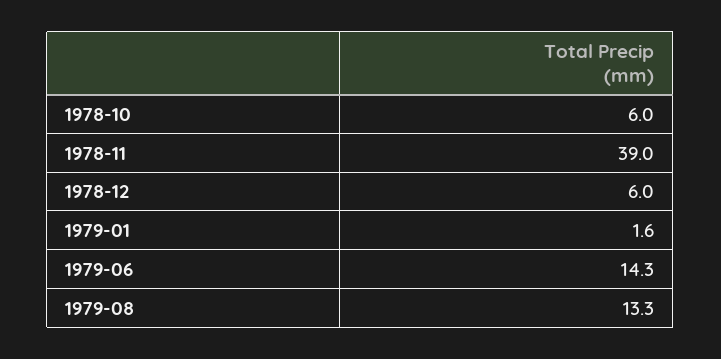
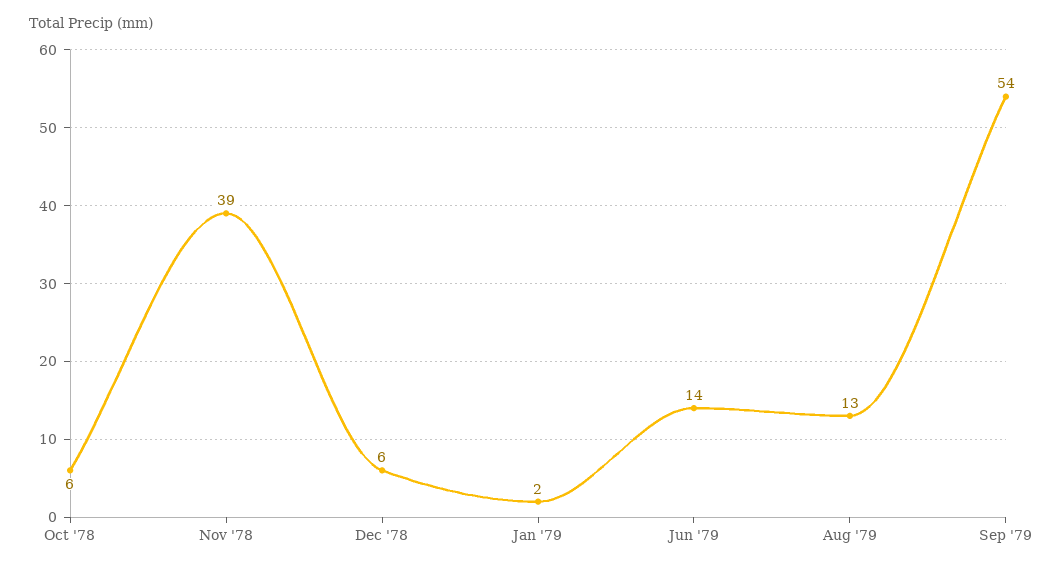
Sep '79: none -> 54

